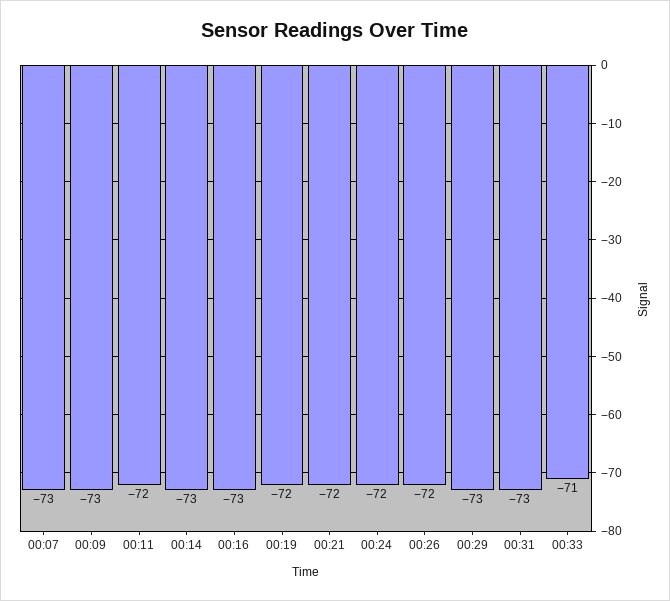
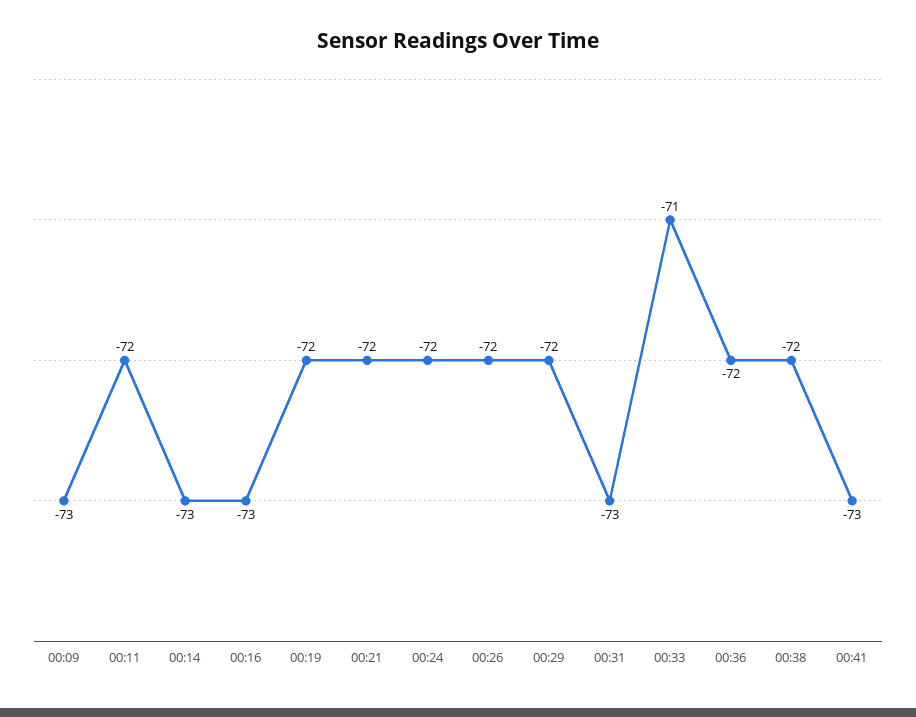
00:07: -73 -> none
00:29: -73 -> -72
00:36: none -> -72
00:38: none -> -72
00:41: none -> -73

